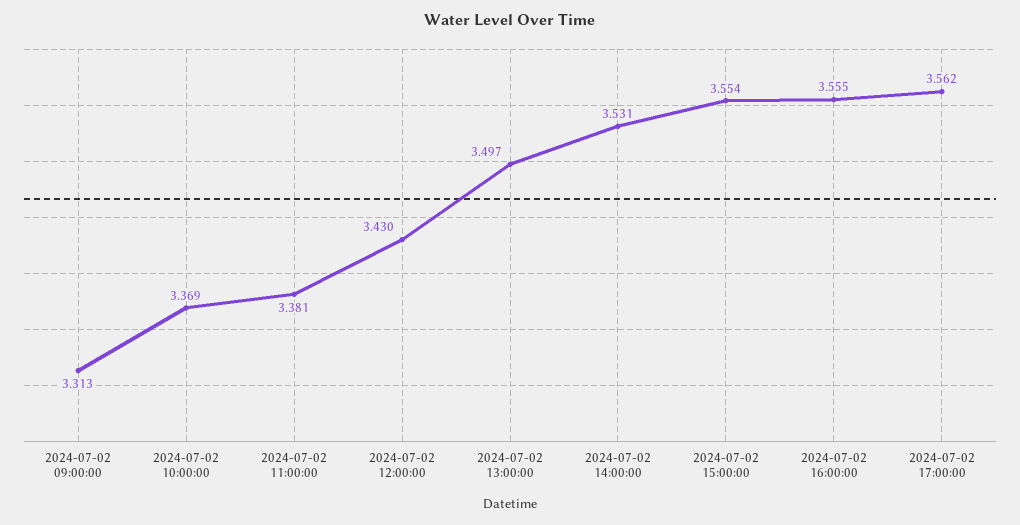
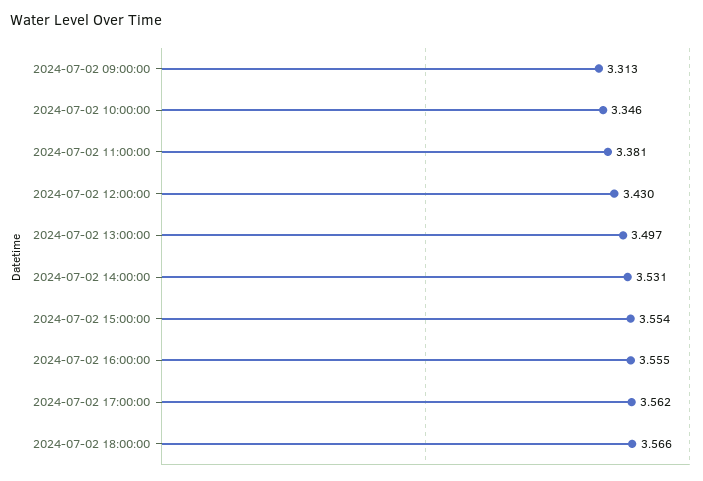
2024-07-02 10:00:00: 3.369 -> 3.346
2024-07-02 18:00:00: none -> 3.566

